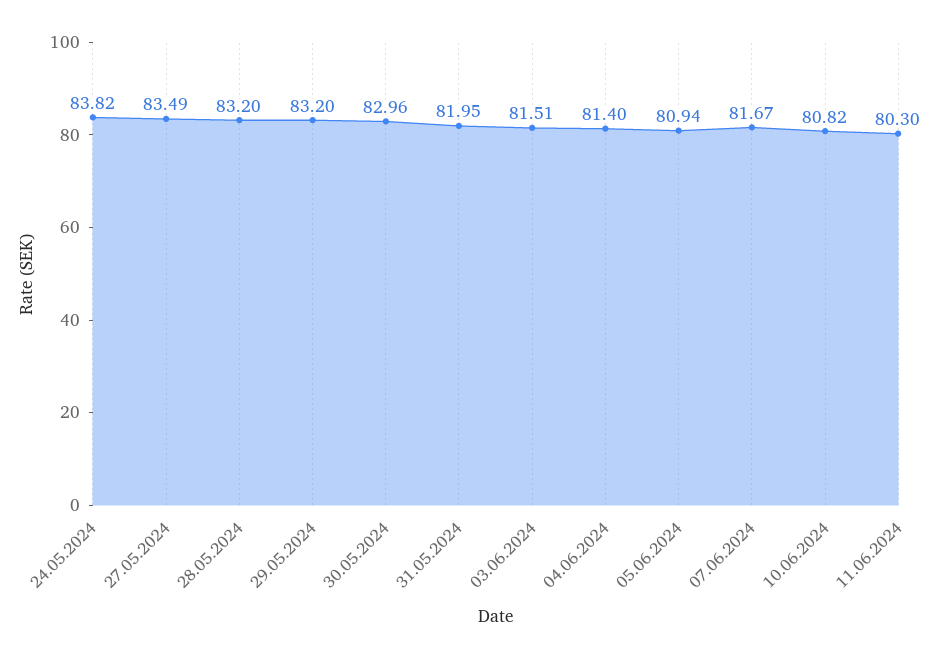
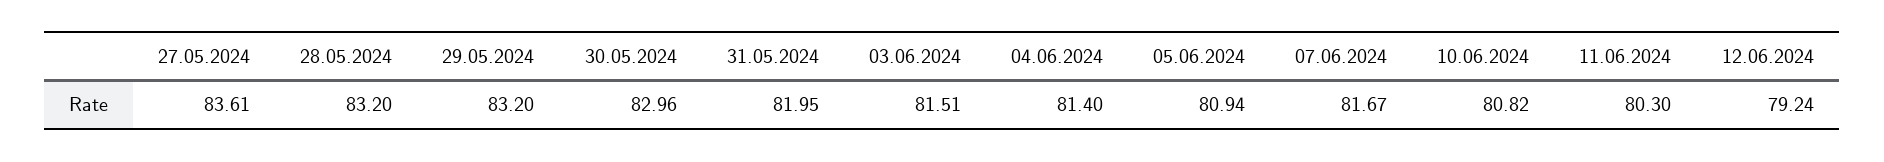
24.05.2024: 83.82 -> none
27.05.2024: 83.49 -> 83.61
12.06.2024: none -> 79.24

